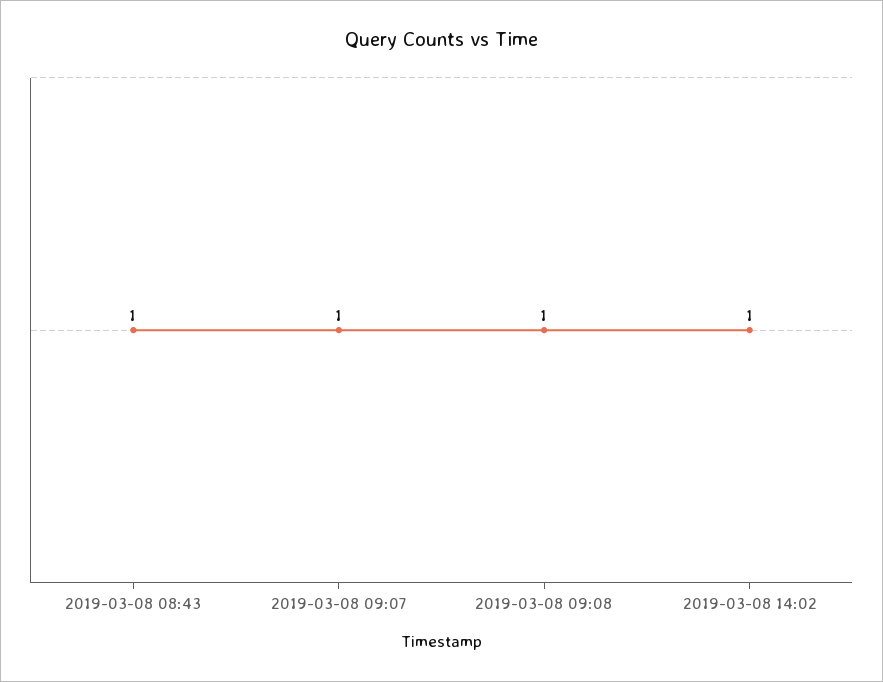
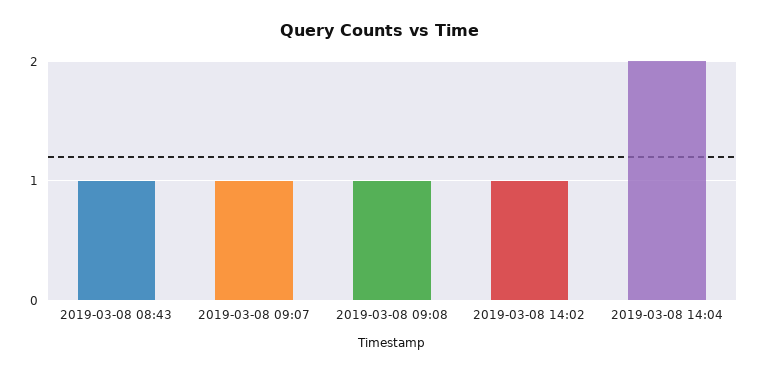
2019-03-08 14:04: none -> 2

